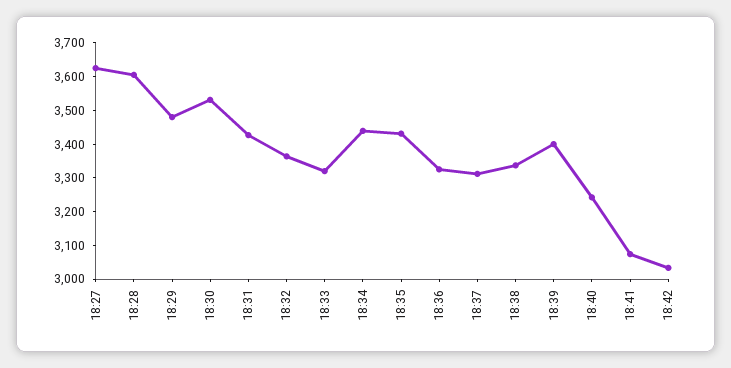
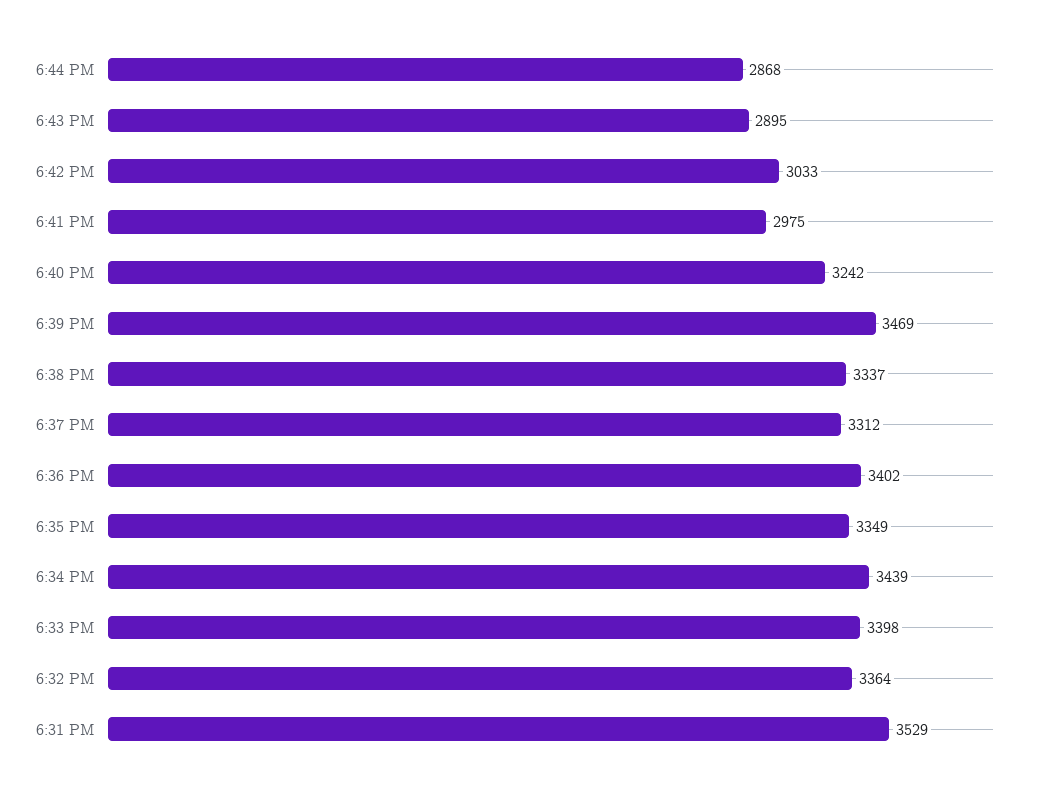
18:27: 3625 -> none
18:28: 3600 -> none
18:29: 3475 -> none
18:30: 3525 -> none
18:31: 3425 -> 3529
18:33: 3325 -> 3398
18:35: 3425 -> 3349
18:36: 3325 -> 3402
18:39: 3400 -> 3469
18:41: 3075 -> 2975
6:44 PM: none -> 2868
6:43 PM: none -> 2895

